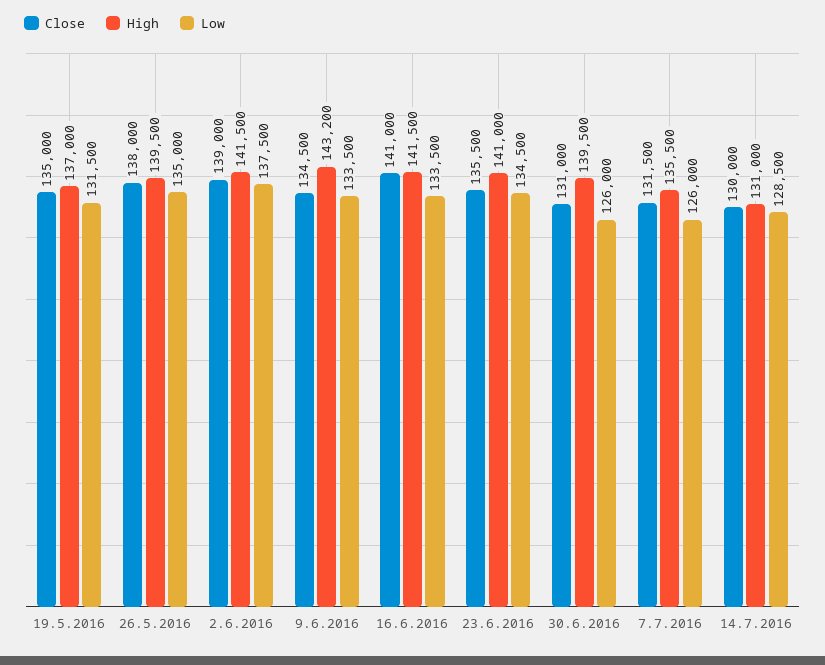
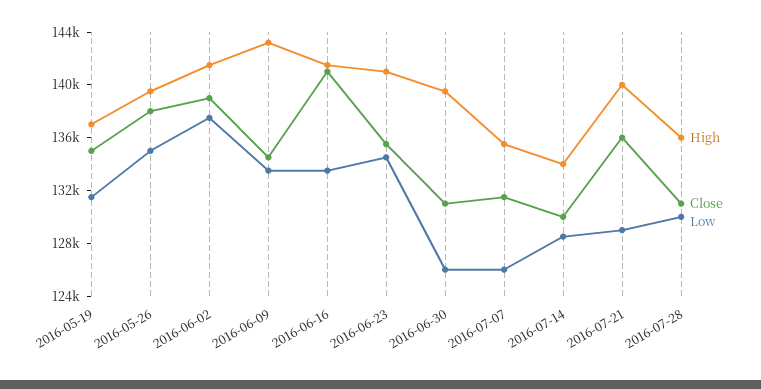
High, 14.7.2016: 131000 -> 134000
High, 2016-07-21: none -> 140000
Close, 2016-07-21: none -> 136000
Low, 2016-07-21: none -> 129000
High, 2016-07-28: none -> 136000
Close, 2016-07-28: none -> 131000
Low, 2016-07-28: none -> 130000

